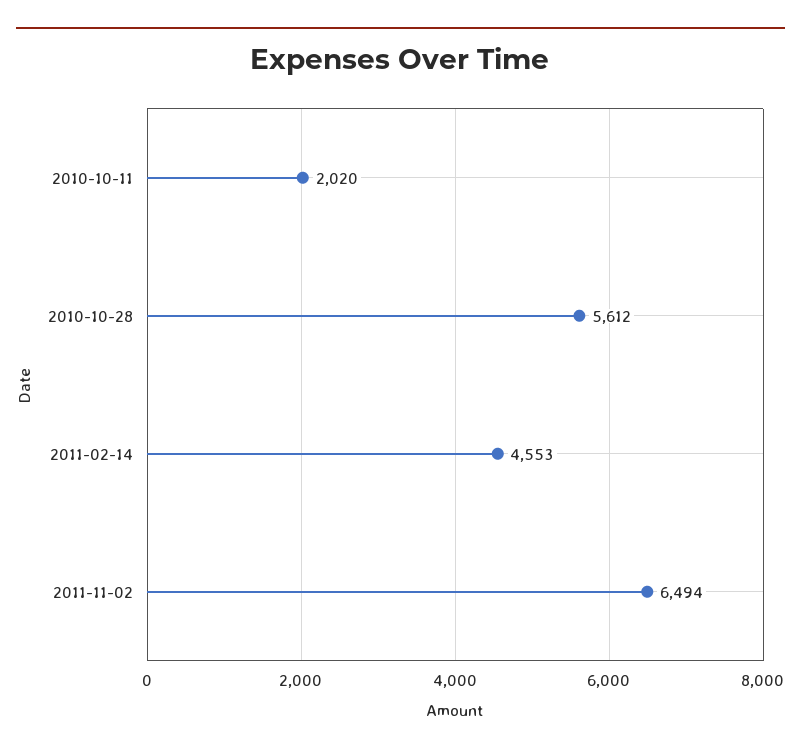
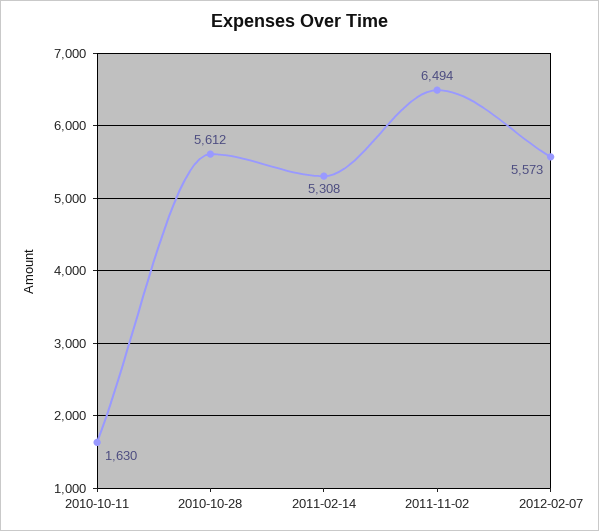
2010-10-11: 2020 -> 1630
2011-02-14: 4553 -> 5308
2012-02-07: none -> 5573

